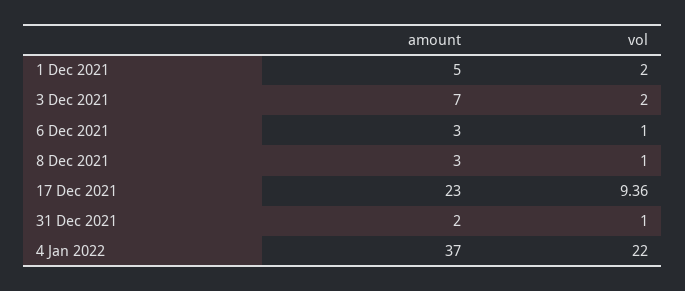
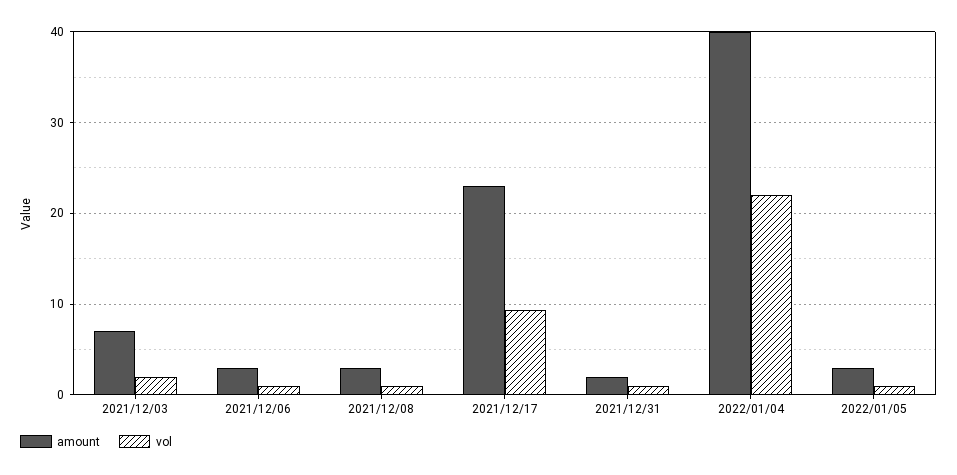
amount, 1 Dec 2021: 5 -> none
vol, 1 Dec 2021: 2 -> none
amount, 4 Jan 2022: 37 -> 40
amount, 2022/01/05: none -> 3
vol, 2022/01/05: none -> 1

